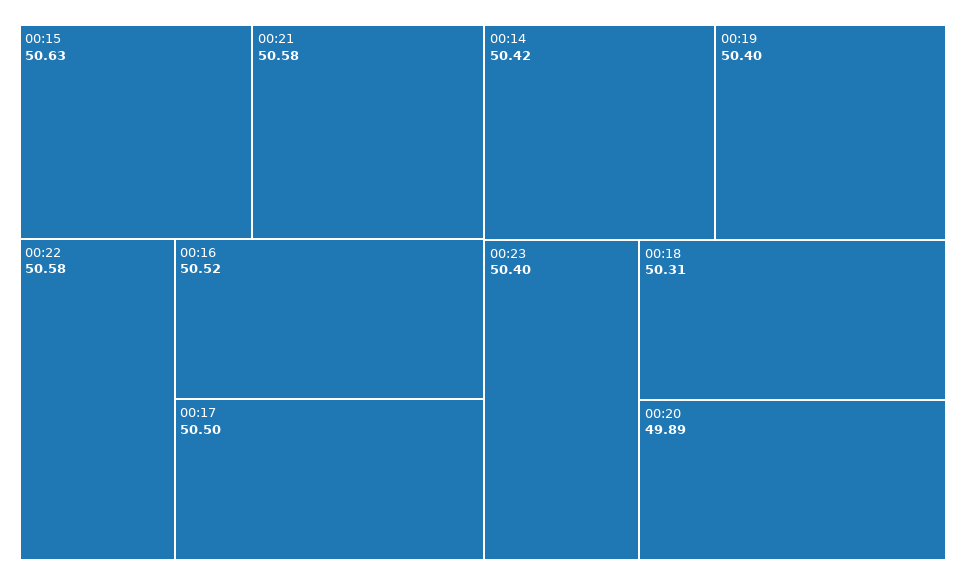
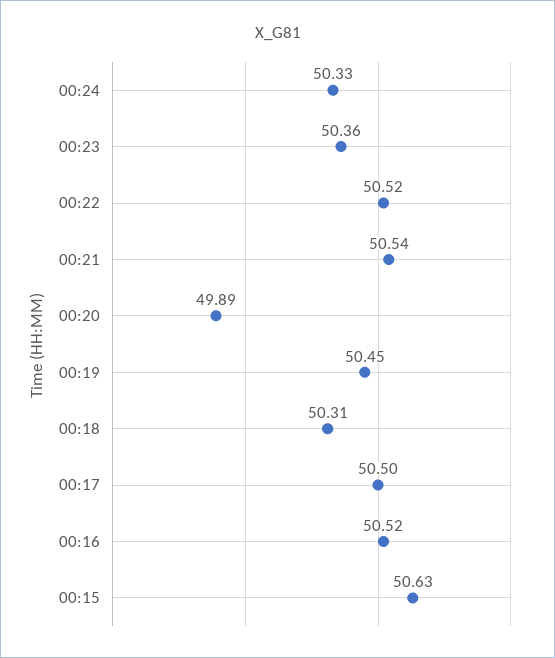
00:21: 50.58 -> 50.54
00:22: 50.58 -> 50.52
00:14: 50.42 -> none
00:19: 50.4 -> 50.45
00:23: 50.4 -> 50.36
00:24: none -> 50.33

